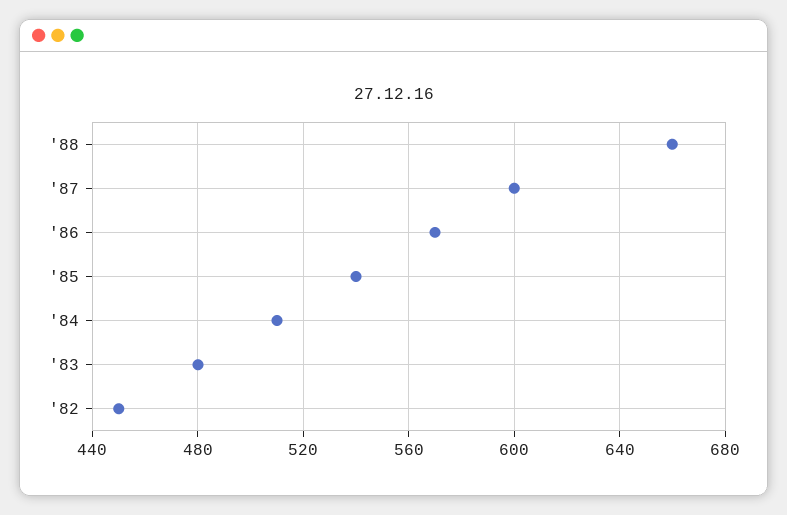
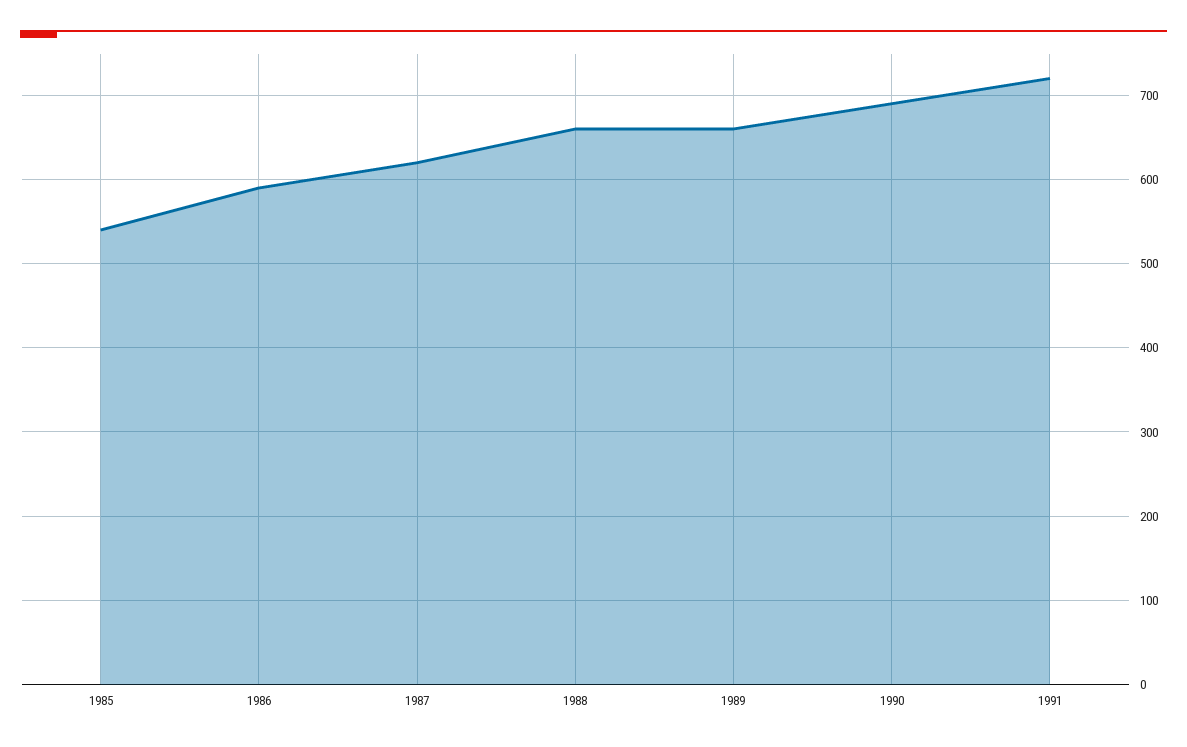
'87: 600 -> 620
'86: 570 -> 590
'84: 510 -> none
'83: 480 -> none
'82: 450 -> none
1989: none -> 660
1990: none -> 690
1991: none -> 720

